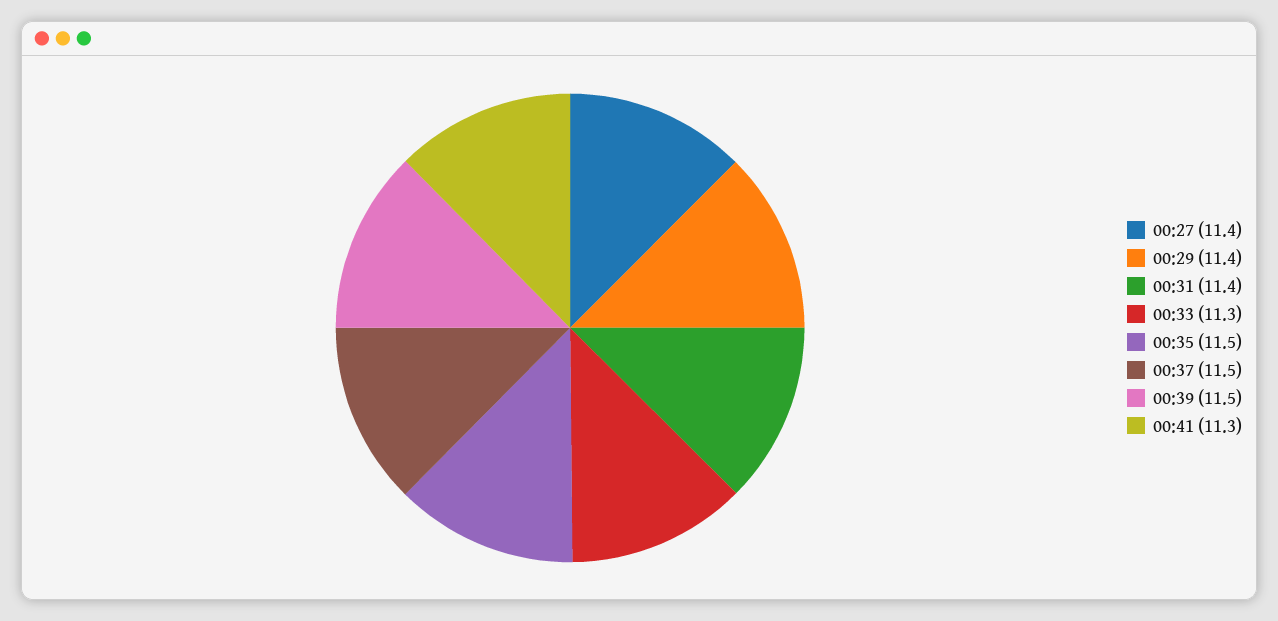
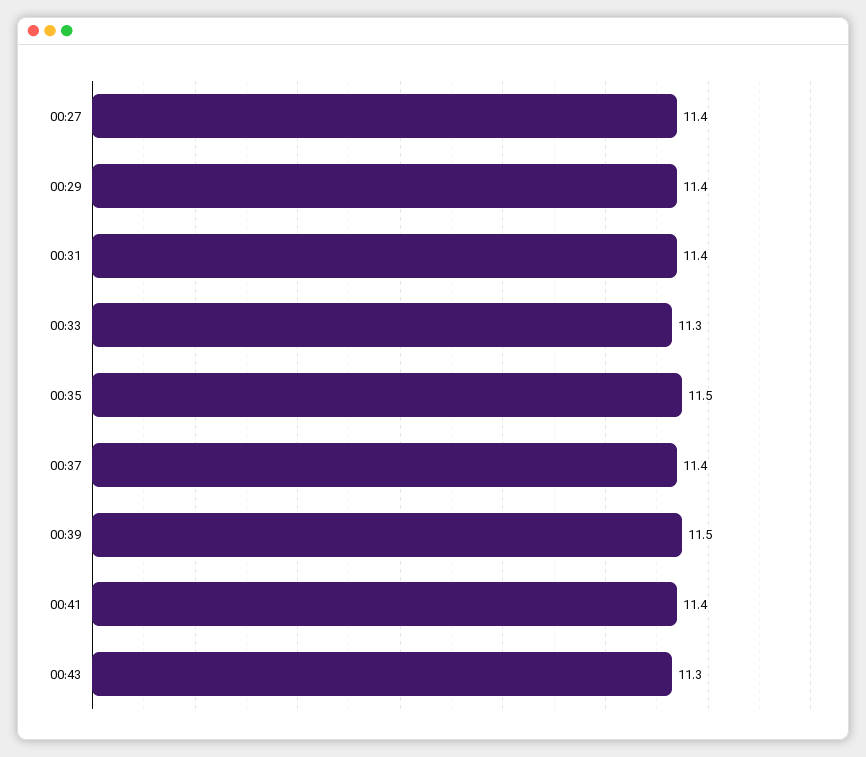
00:37: 11.5 -> 11.4
00:41: 11.3 -> 11.4
00:43: none -> 11.3

